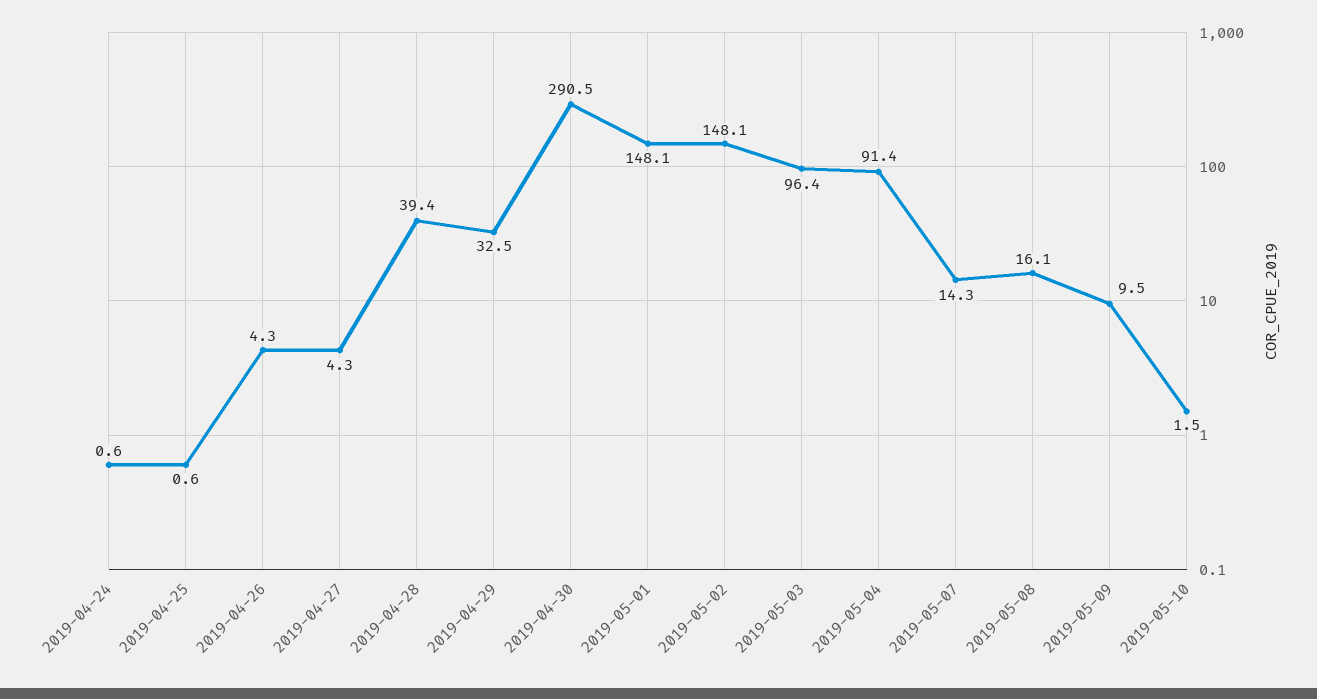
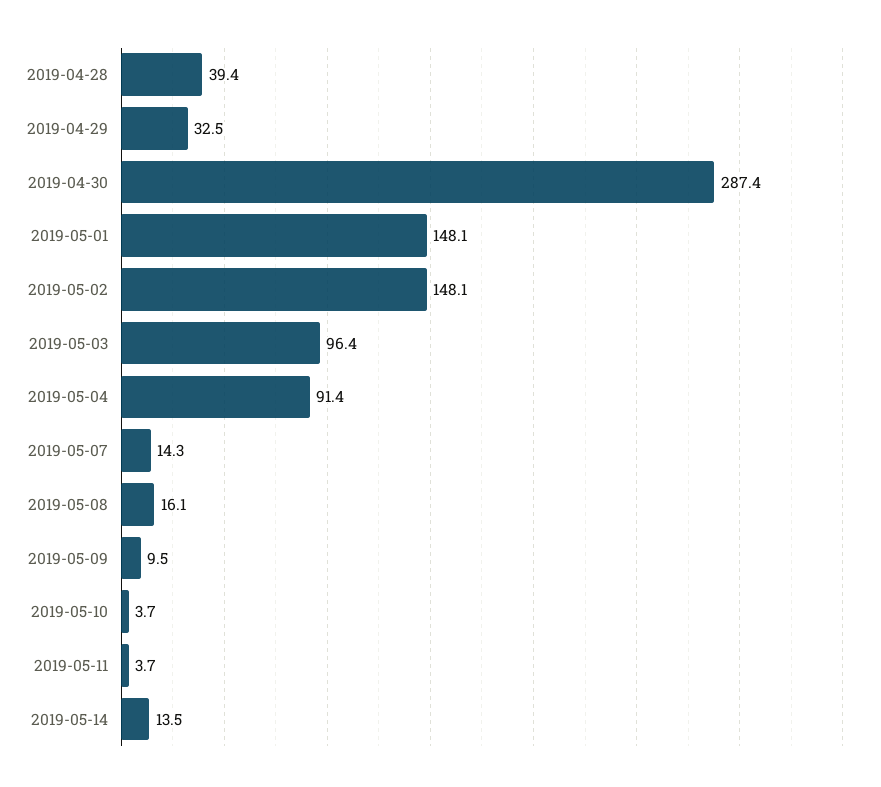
2019-04-24: 0.6 -> none
2019-04-25: 0.6 -> none
2019-04-26: 4.3 -> none
2019-04-27: 4.3 -> none
2019-04-30: 290.5 -> 287.4
2019-05-10: 1.5 -> 3.7
2019-05-11: none -> 3.7
2019-05-14: none -> 13.5

